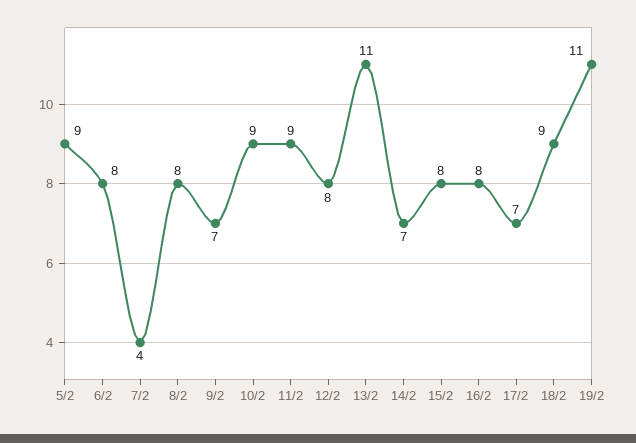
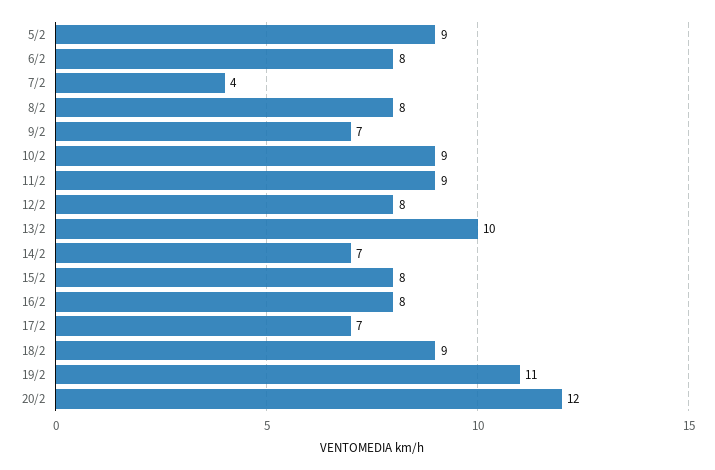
13/2: 11 -> 10
20/2: none -> 12

